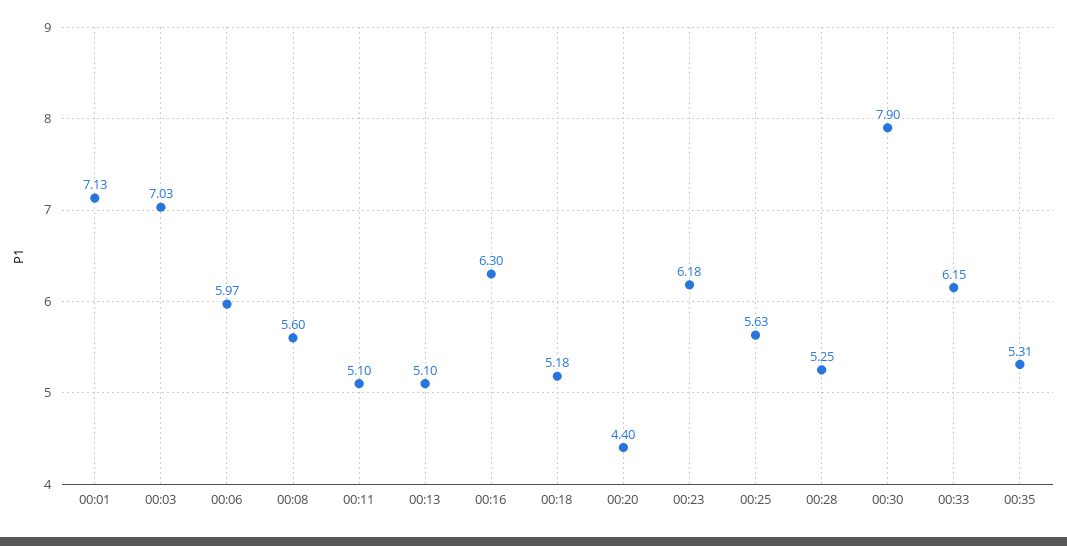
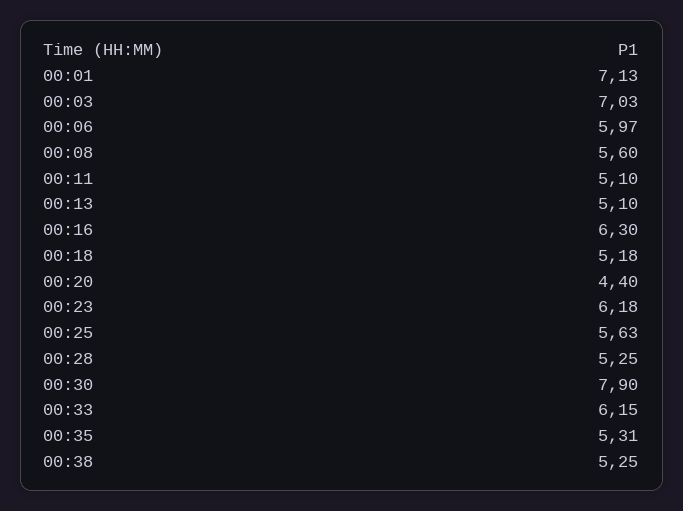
00:38: none -> 5.25

